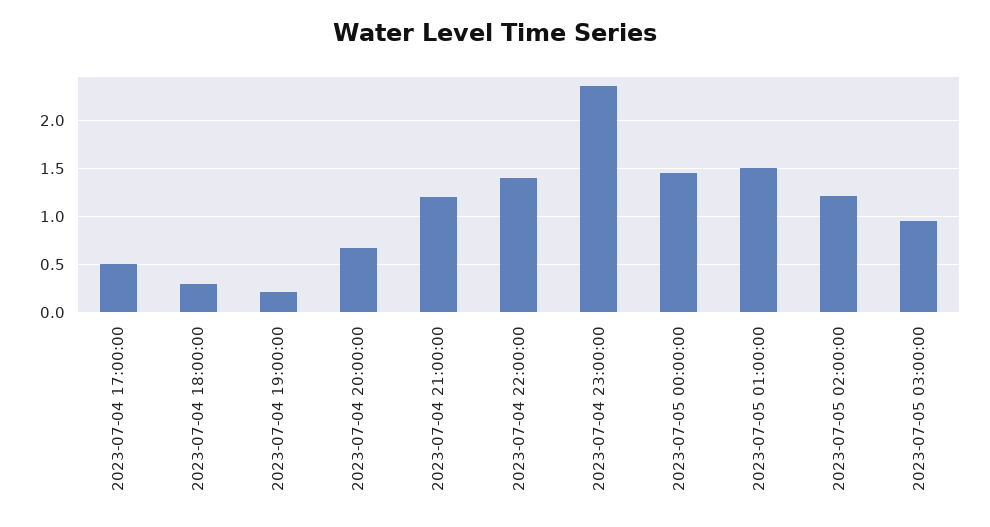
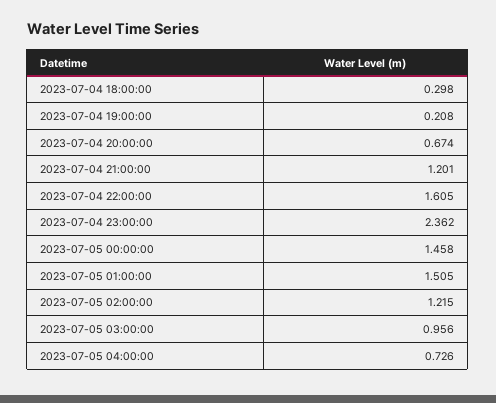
2023-07-04 17:00:00: 0.5 -> none
2023-07-04 22:00:00: 1.4 -> 1.605
2023-07-05 04:00:00: none -> 0.726

